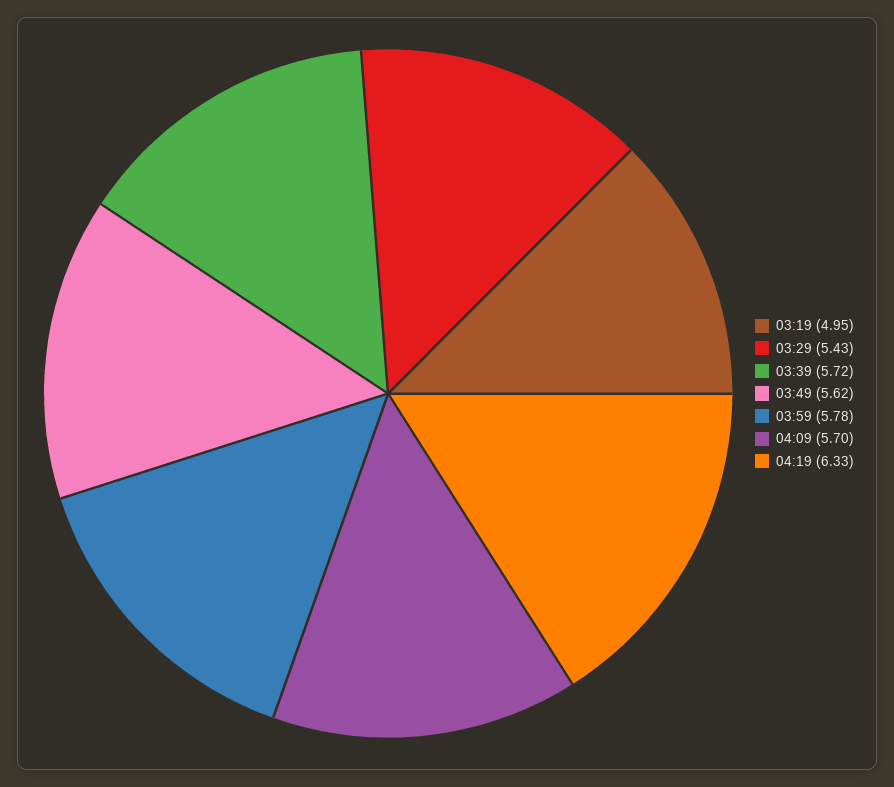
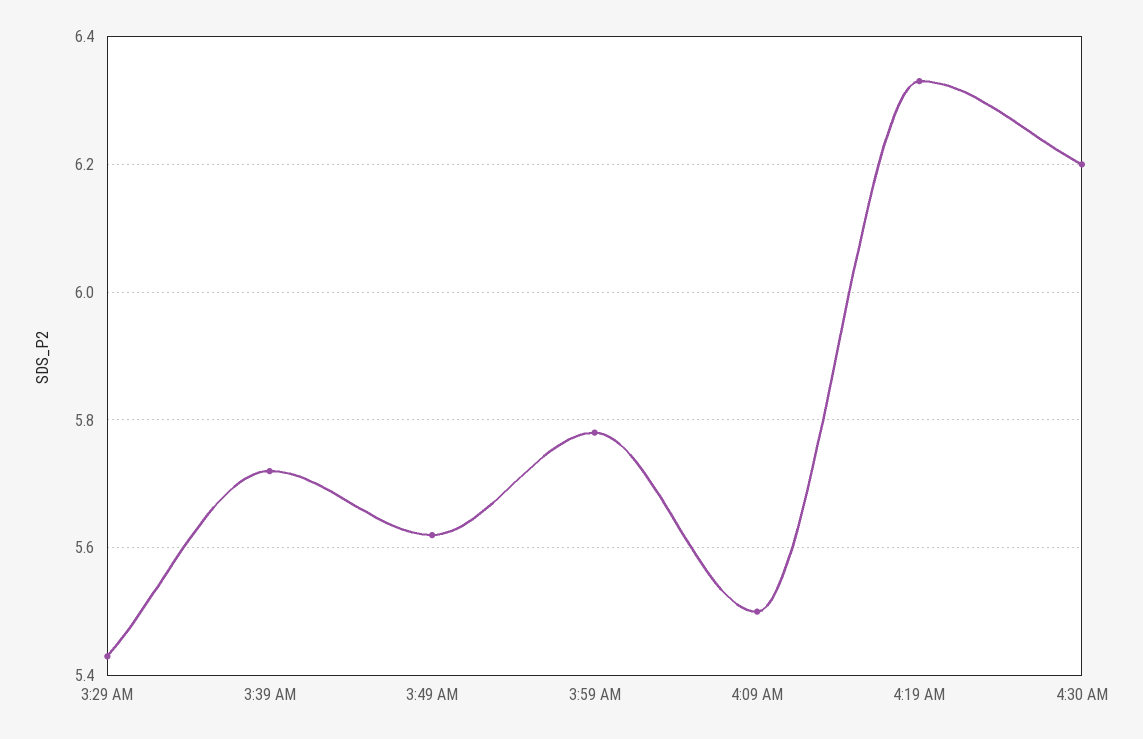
03:19: 4.95 -> none
04:09: 5.7 -> 5.5
4:30 AM: none -> 6.2

